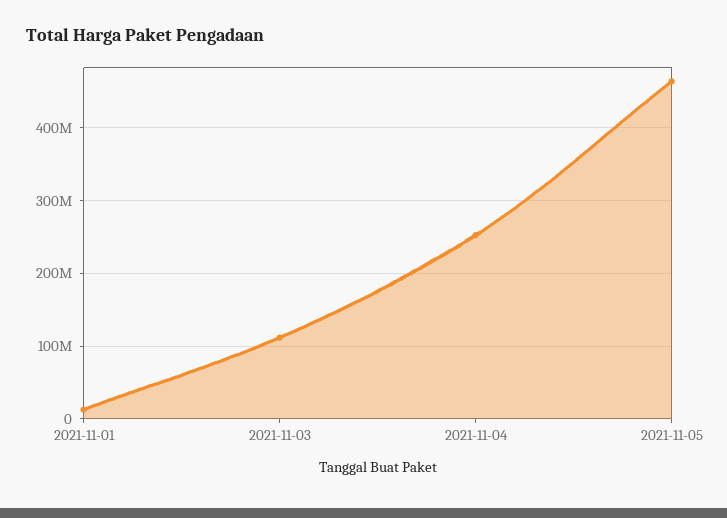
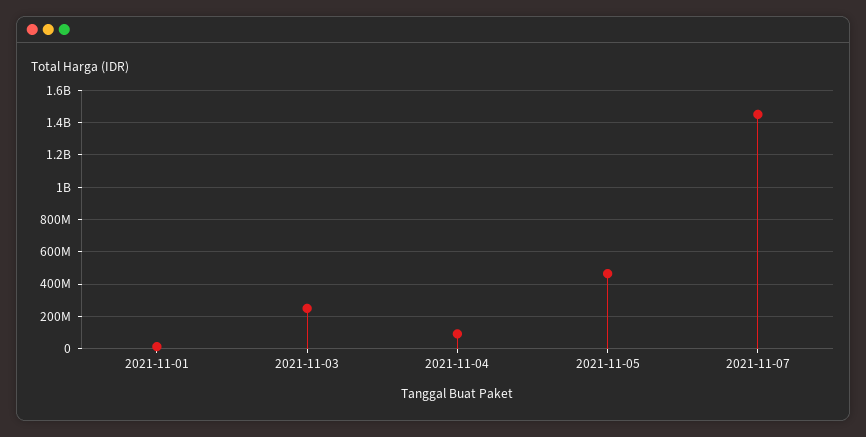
2021-11-03: 110000000 -> 250000000
2021-11-04: 250000000 -> 100000000
2021-11-07: none -> 1450000000

